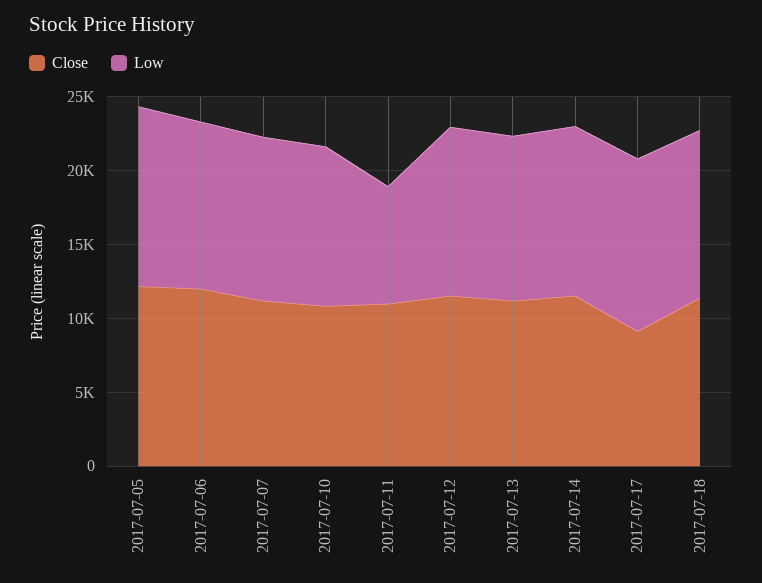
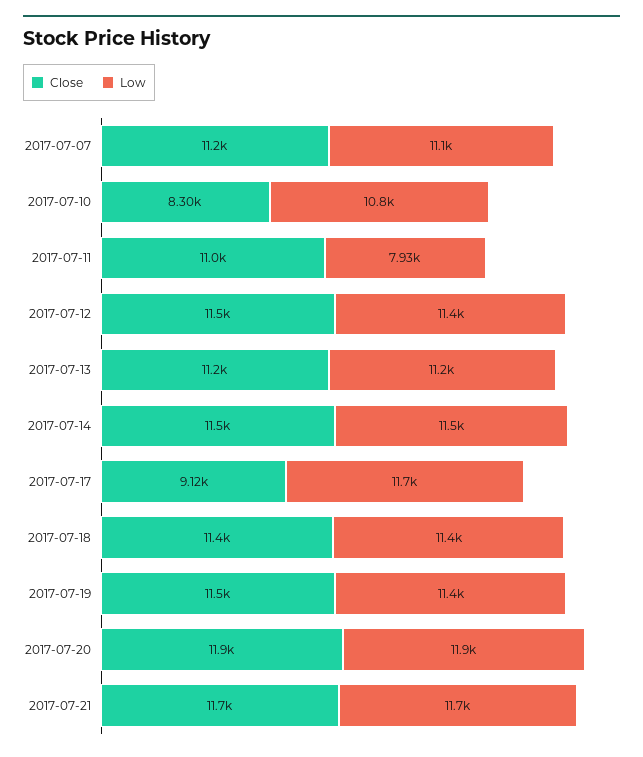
Close, 2017-07-05: 12000 -> none
Low, 2017-07-05: 12000 -> none
Close, 2017-07-06: 12000 -> none
Low, 2017-07-06: 11000 -> none
Close, 2017-07-10: 11000 -> 8300
Close, 2017-07-19: none -> 11500
Low, 2017-07-19: none -> 11400
Close, 2017-07-20: none -> 11900
Low, 2017-07-20: none -> 11900
Close, 2017-07-21: none -> 11700
Low, 2017-07-21: none -> 11700

